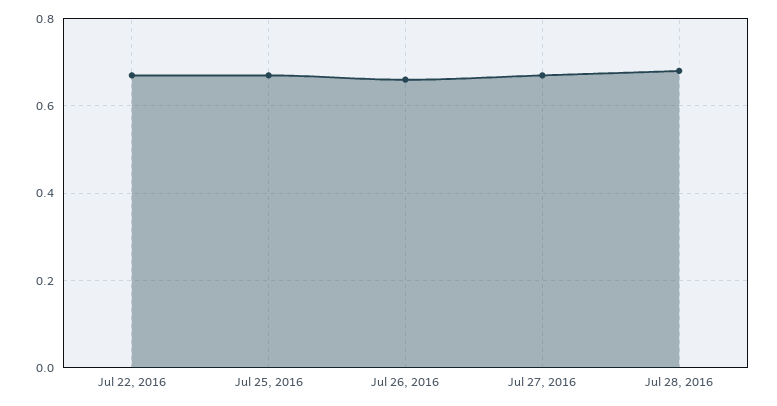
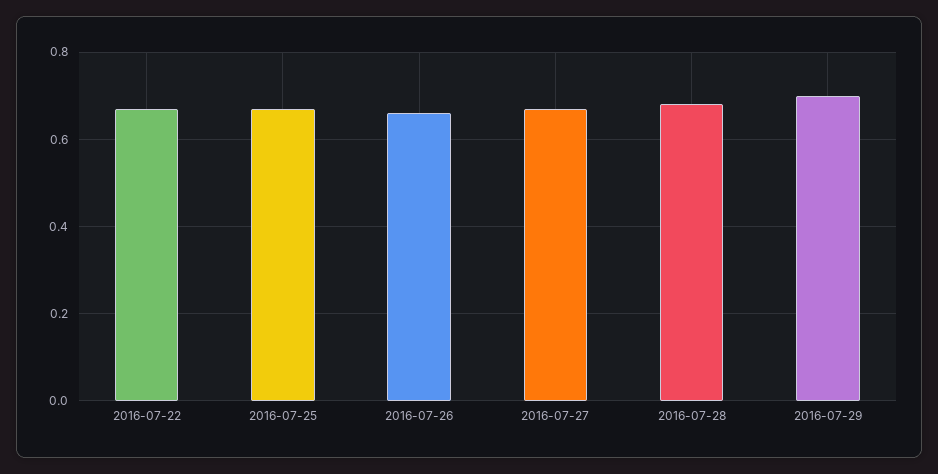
2016-07-29: none -> 0.7

